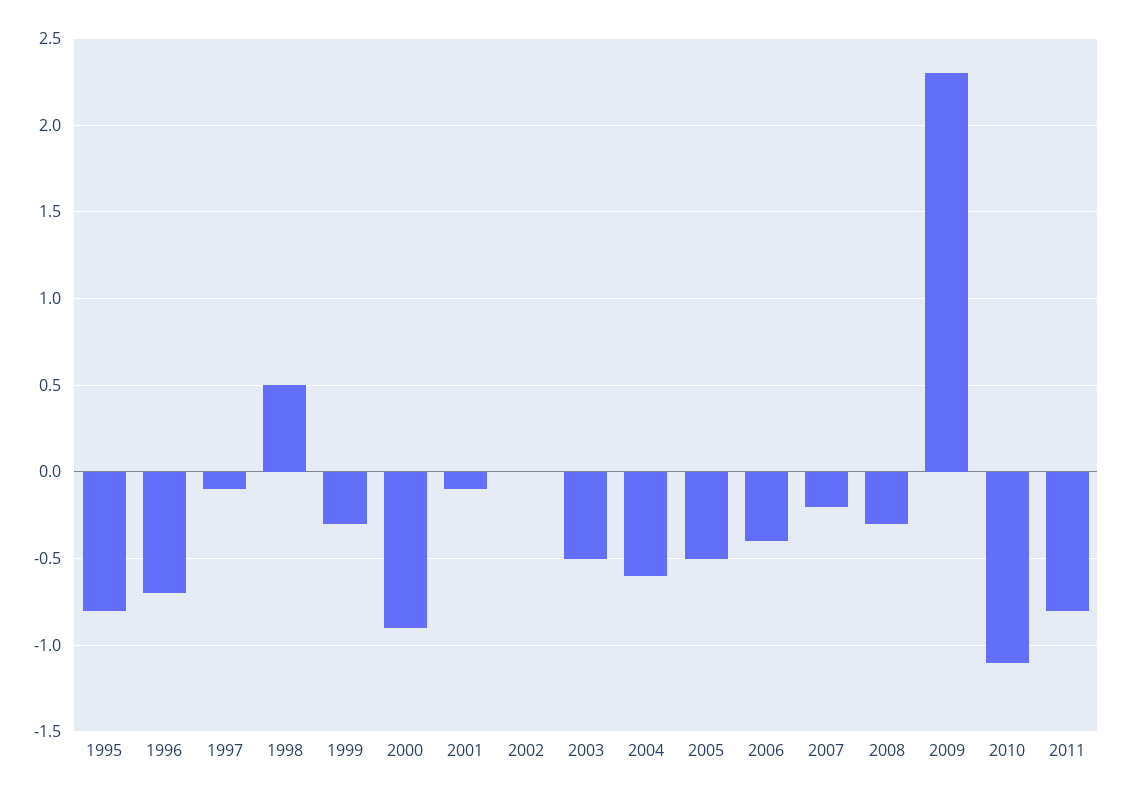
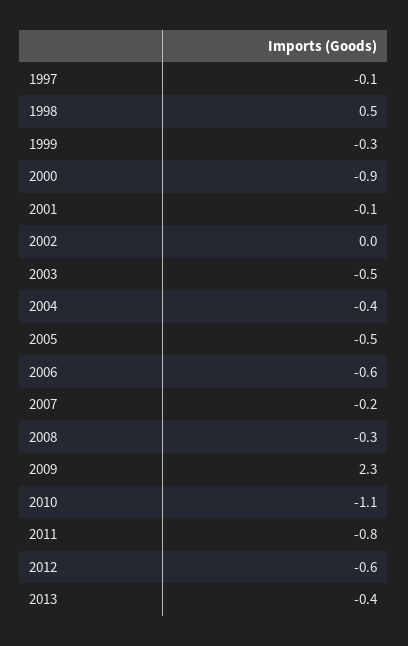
1995: -0.8 -> none
1996: -0.7 -> none
2004: -0.6 -> -0.4
2006: -0.4 -> -0.6
2012: none -> -0.6
2013: none -> -0.4

